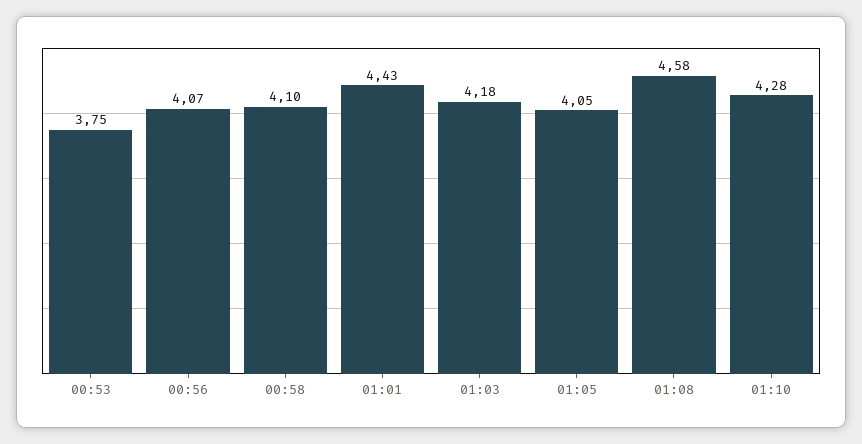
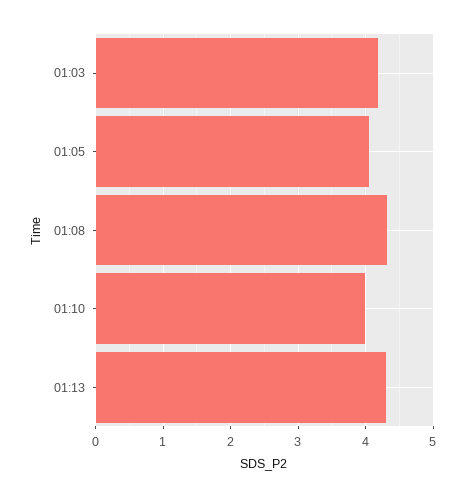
00:53: 3.75 -> none
00:56: 4.07 -> none
00:58: 4.1 -> none
01:01: 4.43 -> none
01:08: 4.58 -> 4.3
01:10: 4.28 -> 4
01:13: none -> 4.3

